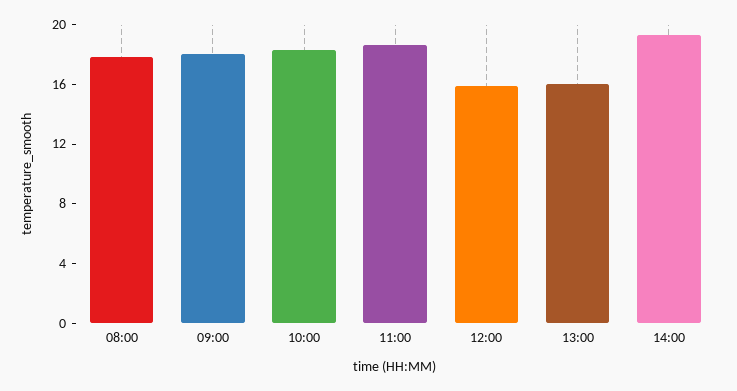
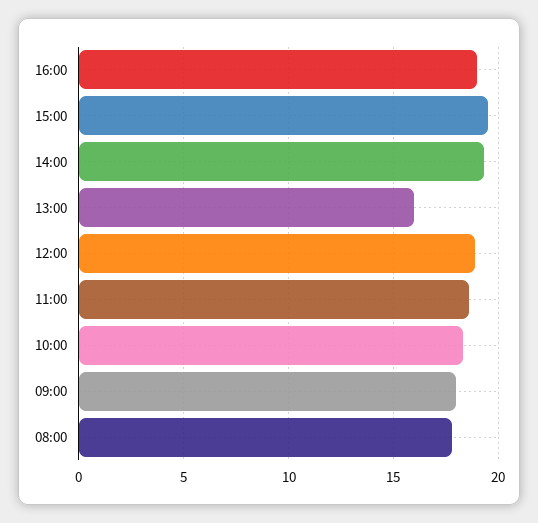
12:00: 16 -> 19
16:00: none -> 19
15:00: none -> 19.5

